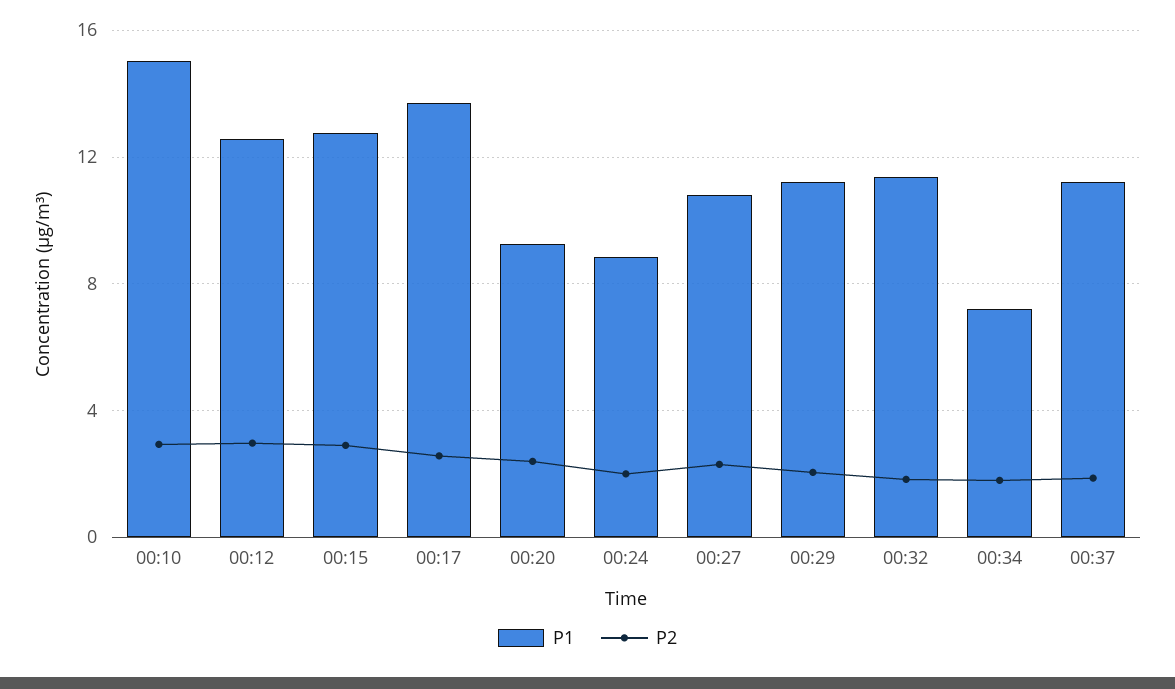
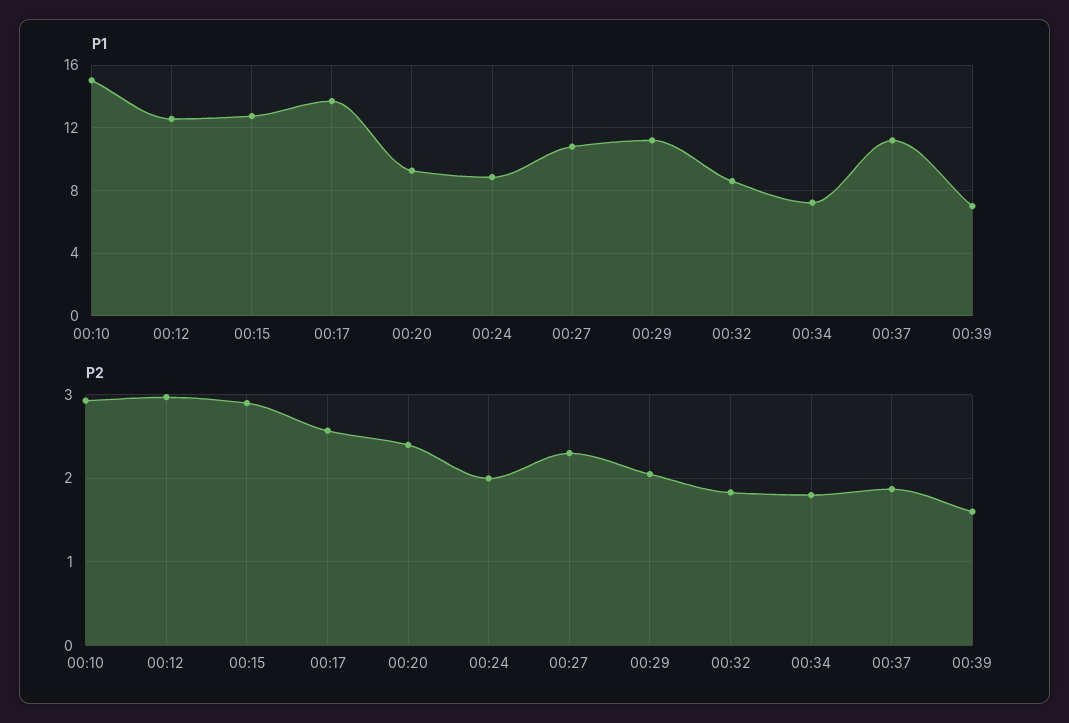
P1, 00:32: 11.5 -> 8.5
P1, 00:39: none -> 7
P2, 00:39: none -> 1.6

